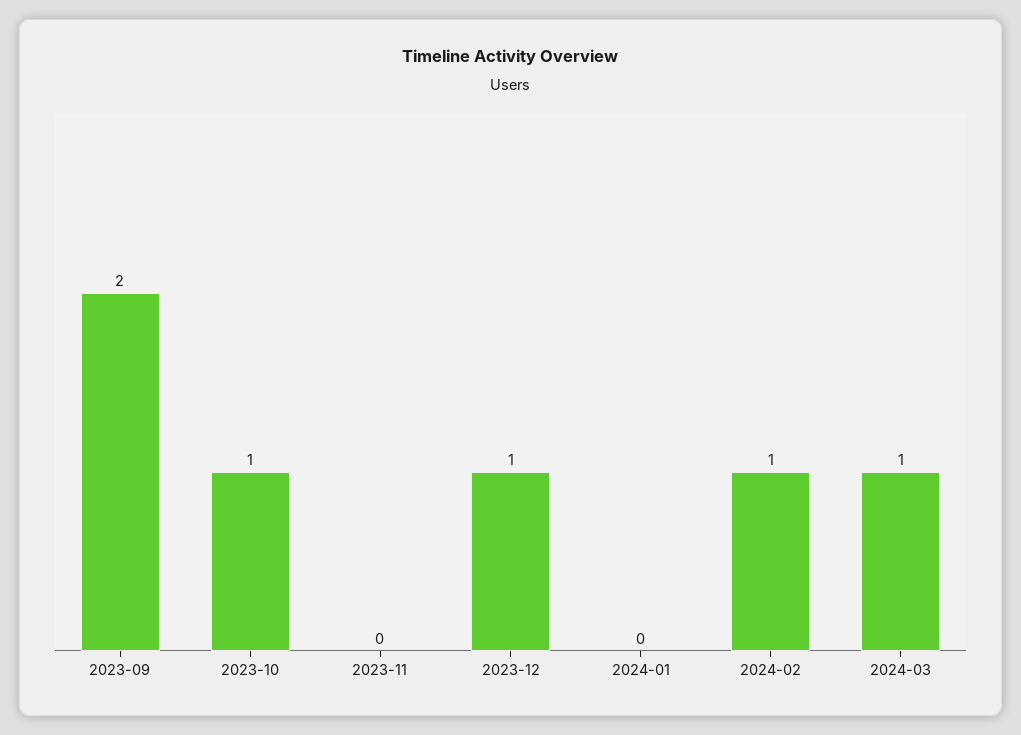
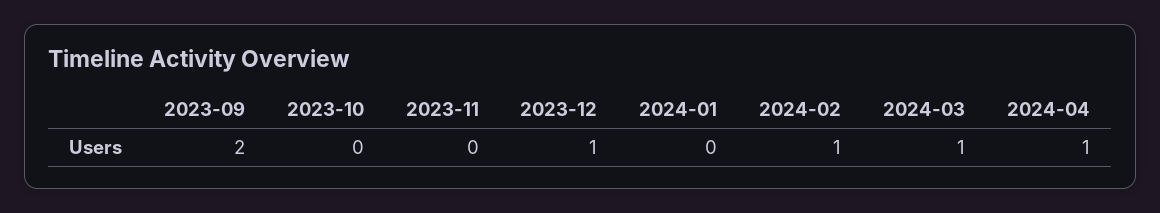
2023-10: 1 -> 0
2024-04: none -> 1

